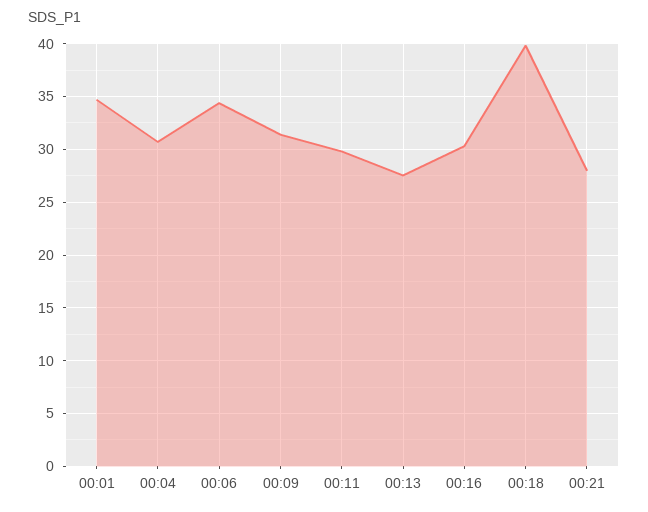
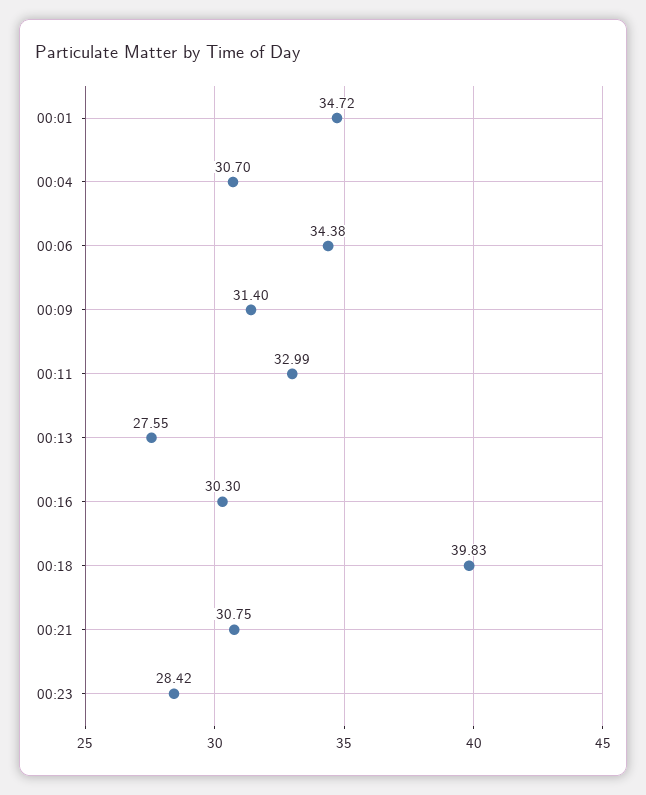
00:11: 30 -> 32.99
00:21: 28 -> 30.75
00:23: none -> 28.42

